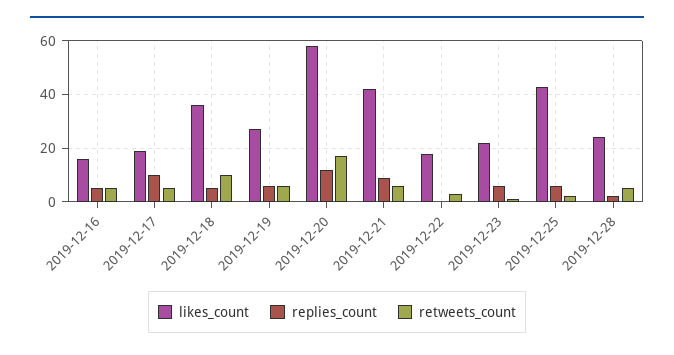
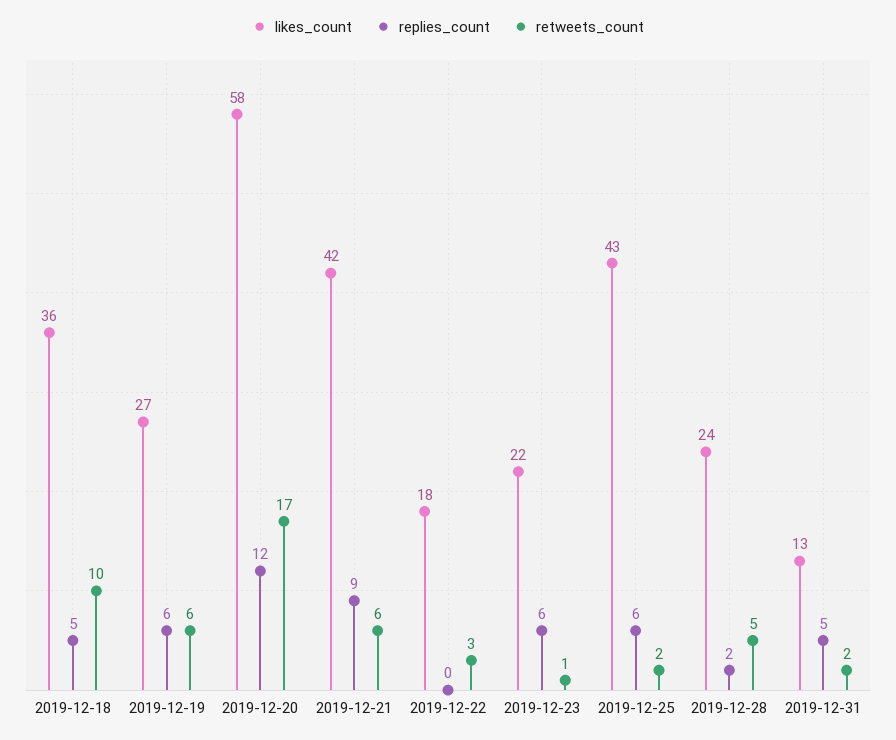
likes_count, 2019-12-16: 15 -> none
replies_count, 2019-12-16: 5 -> none
retweets_count, 2019-12-16: 5 -> none
likes_count, 2019-12-17: 20 -> none
replies_count, 2019-12-17: 10 -> none
retweets_count, 2019-12-17: 5 -> none
likes_count, 2019-12-31: none -> 13
replies_count, 2019-12-31: none -> 5
retweets_count, 2019-12-31: none -> 2

